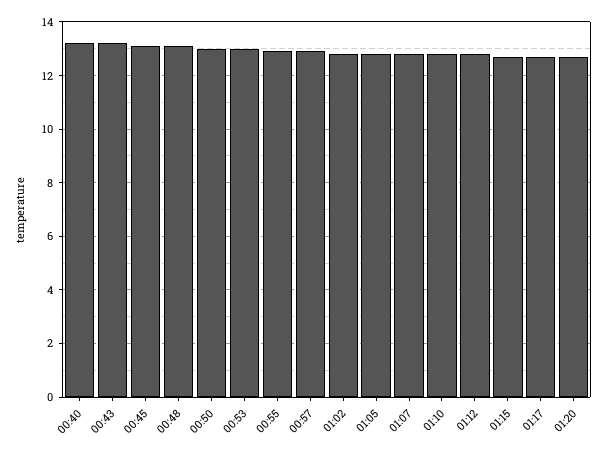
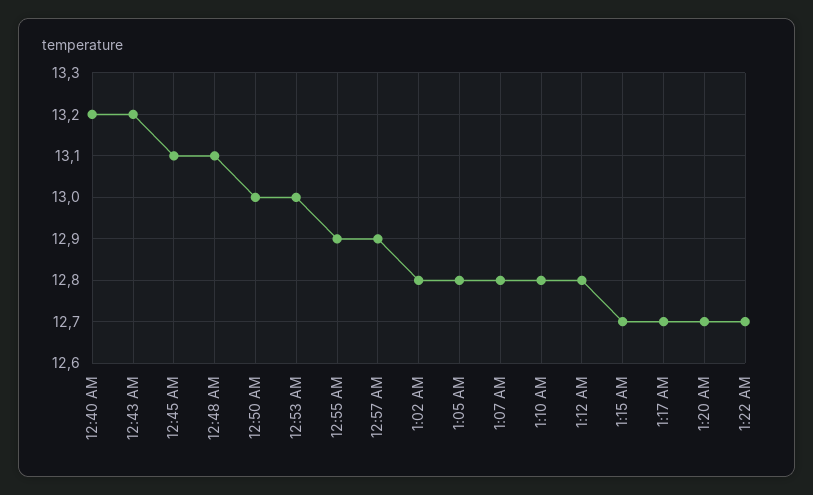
1:22 AM: none -> 12.7

